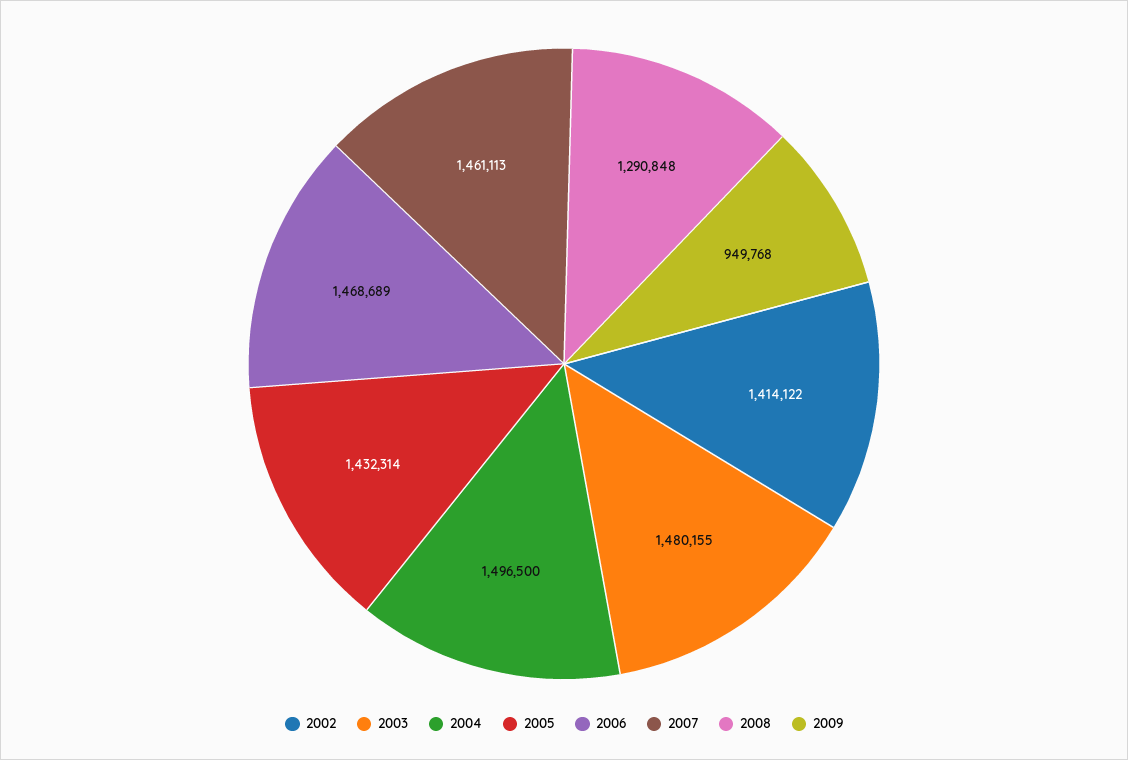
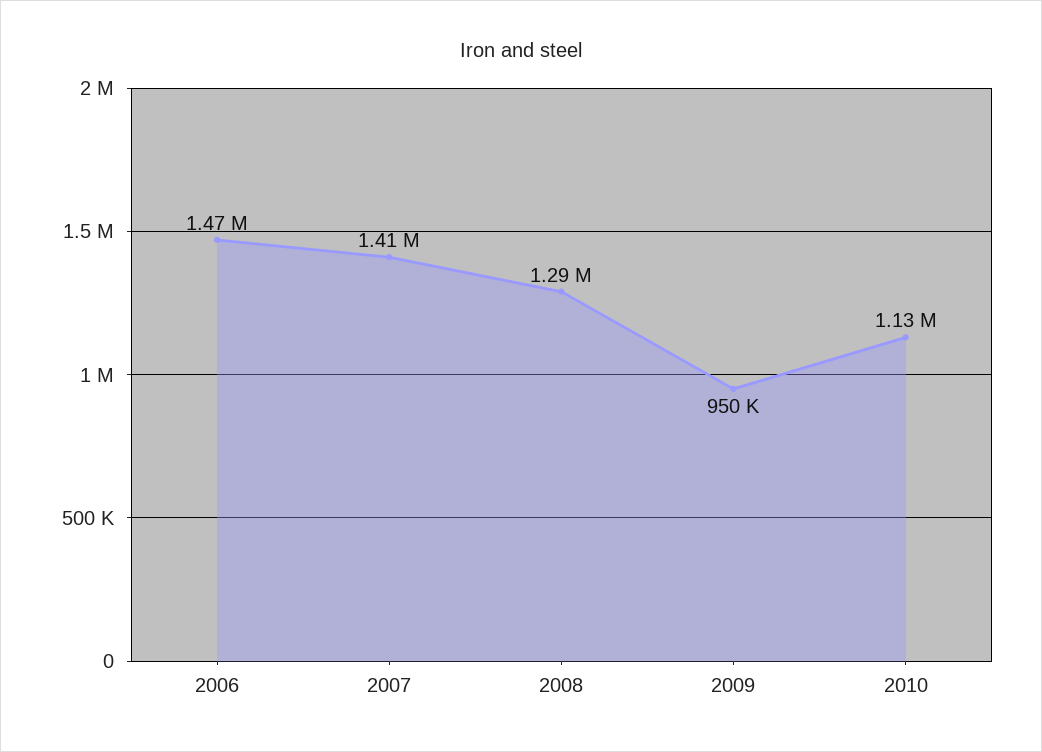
2002: 1414122 -> none
2003: 1480155 -> none
2004: 1496500 -> none
2005: 1432314 -> none
2007: 1461113 -> 1410000
2010: none -> 1130000

